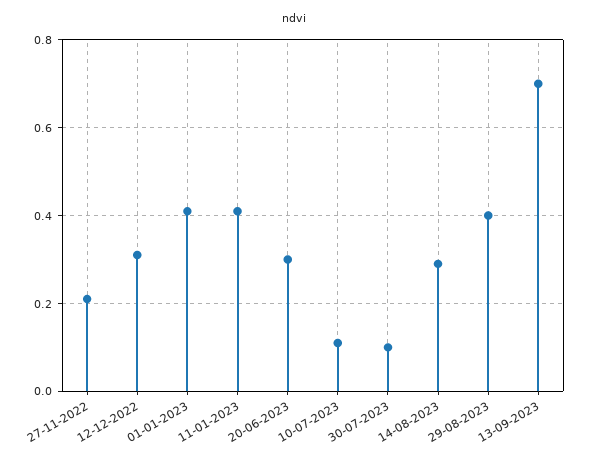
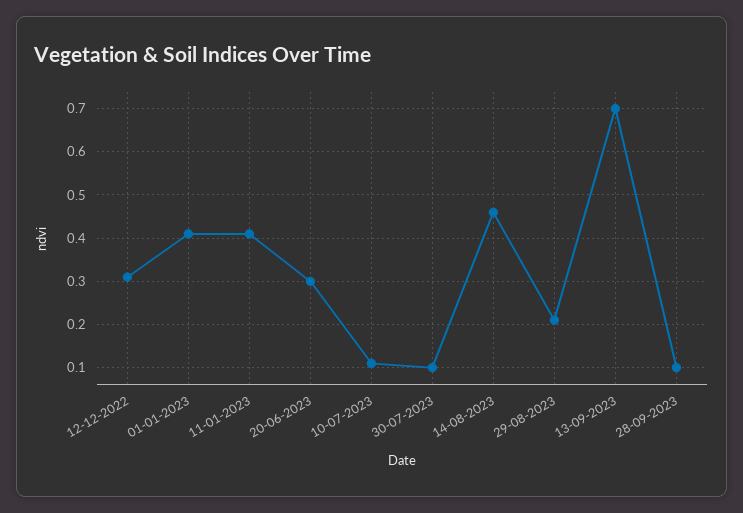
27-11-2022: 0.2 -> none
14-08-2023: 0.3 -> 0.45
29-08-2023: 0.4 -> 0.2
28-09-2023: none -> 0.1

